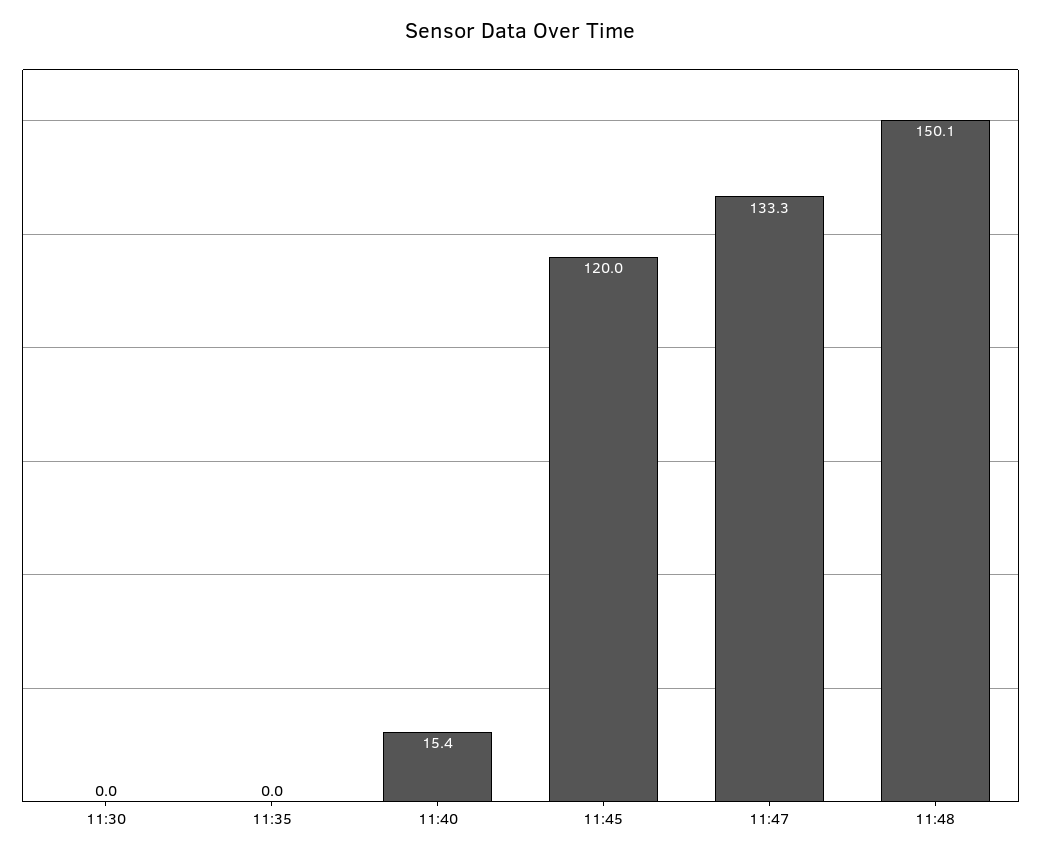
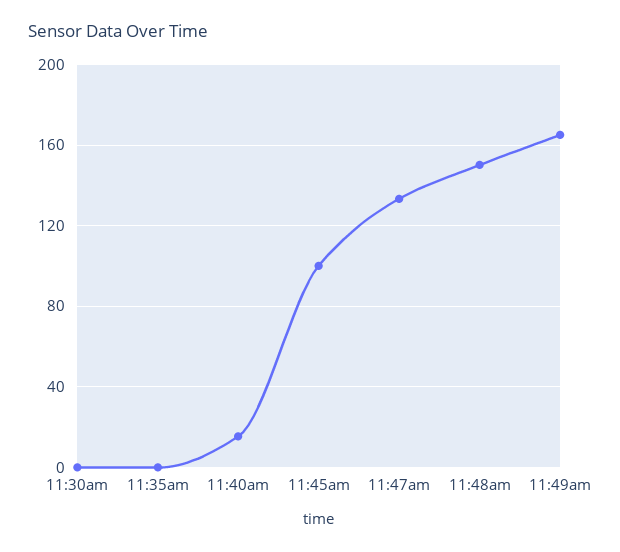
11:45: 120 -> 100
11:49am: none -> 165

